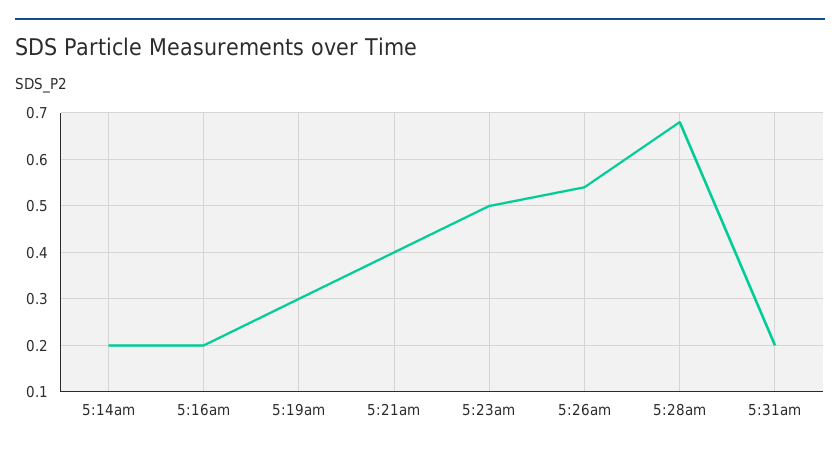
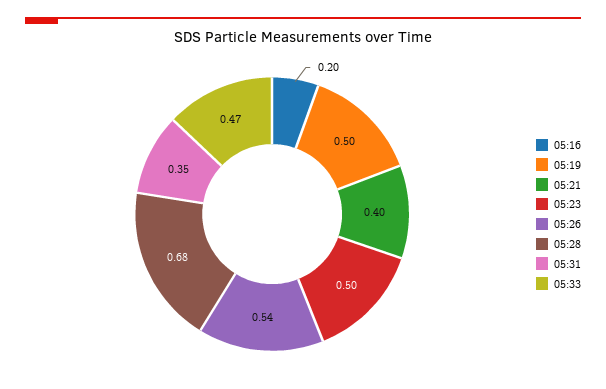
5:14am: 0.2 -> none
5:19am: 0.3 -> 0.5
5:31am: 0.2 -> 0.35
05:33: none -> 0.47

